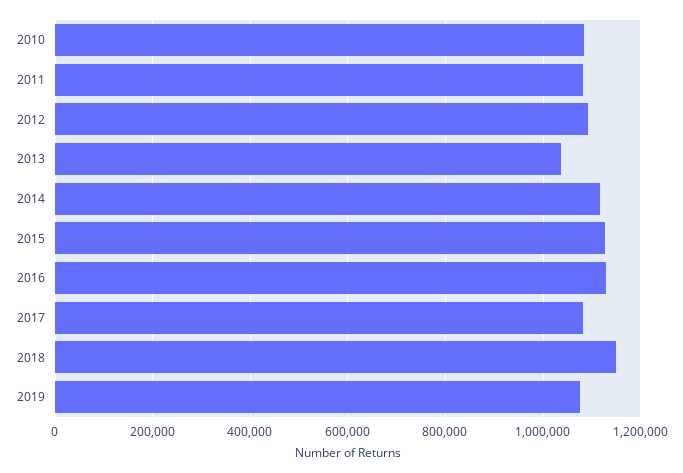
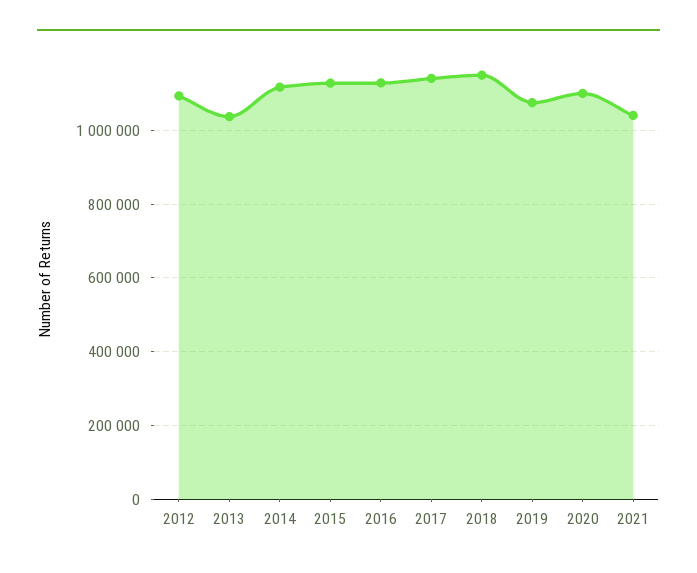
2010: 1080000 -> none
2011: 1080000 -> none
2017: 1080000 -> 1140000
2020: none -> 1100000
2021: none -> 1040000

